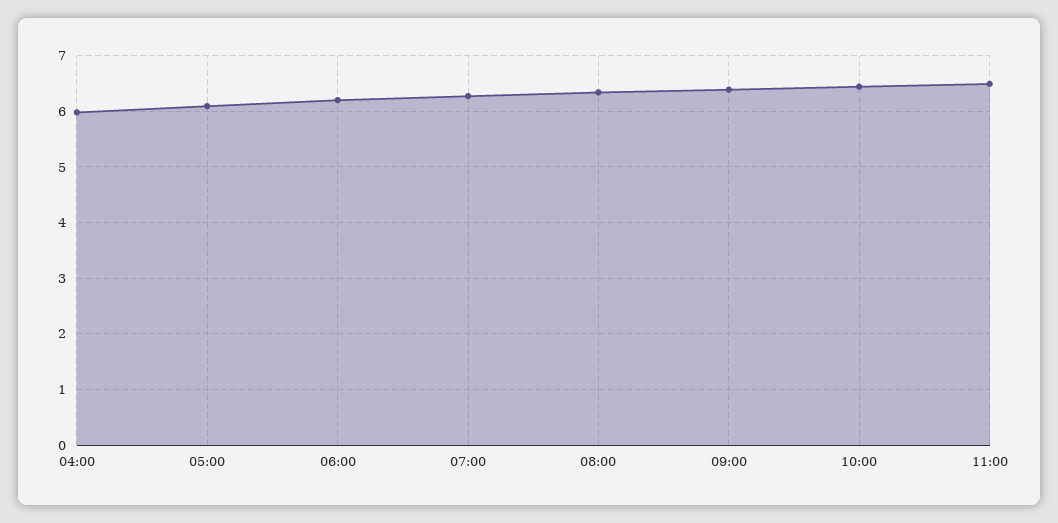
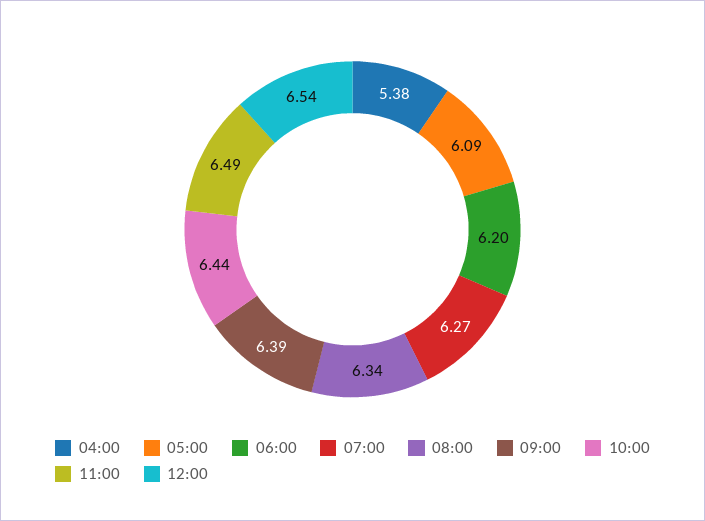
04:00: 6 -> 5.38
12:00: none -> 6.54

